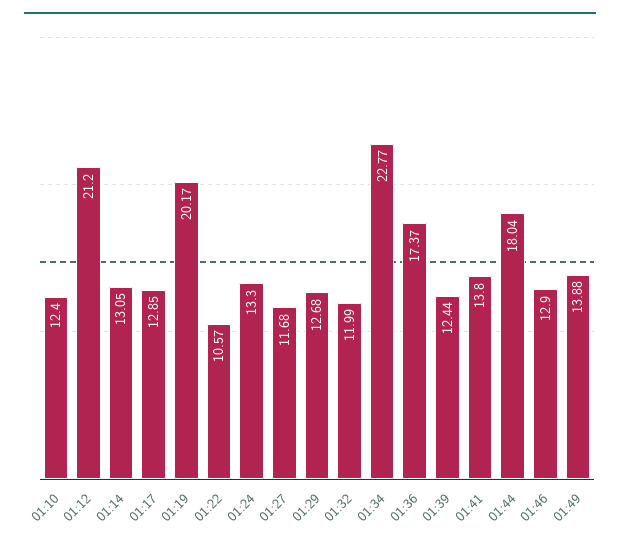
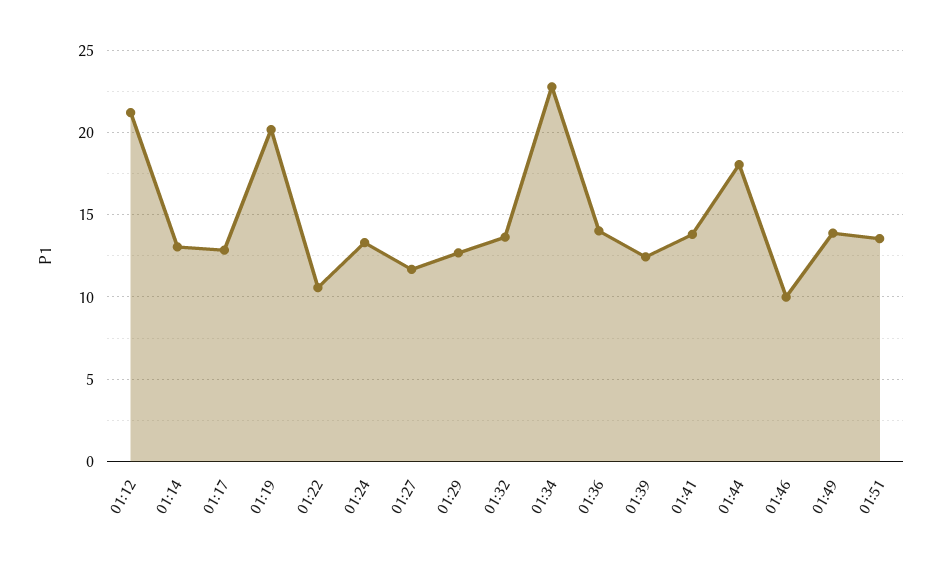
01:10: 12.4 -> none
01:32: 11.99 -> 13.5
01:36: 17.37 -> 14
01:46: 12.9 -> 10
01:51: none -> 13.5

